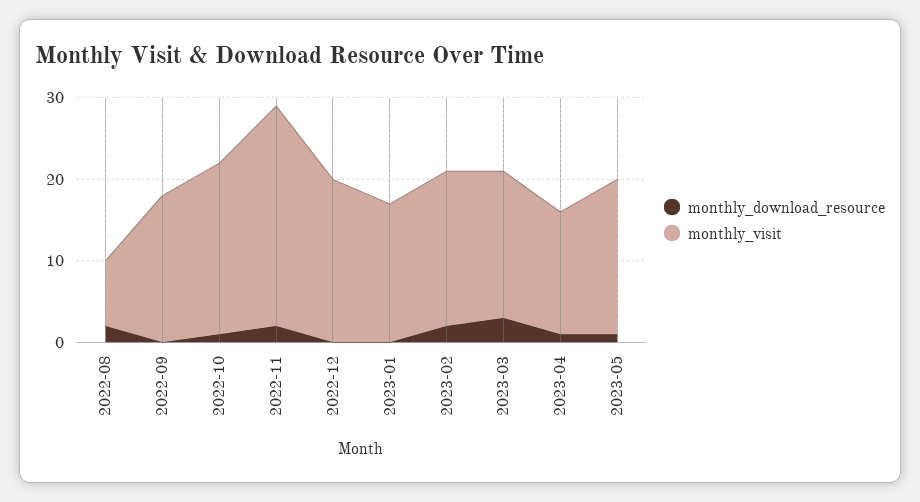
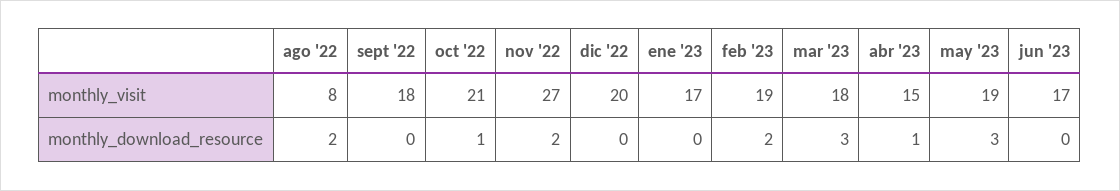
monthly_download_resource, 2023-05: 1 -> 3
monthly_visit, jun '23: none -> 17
monthly_download_resource, jun '23: none -> 0

